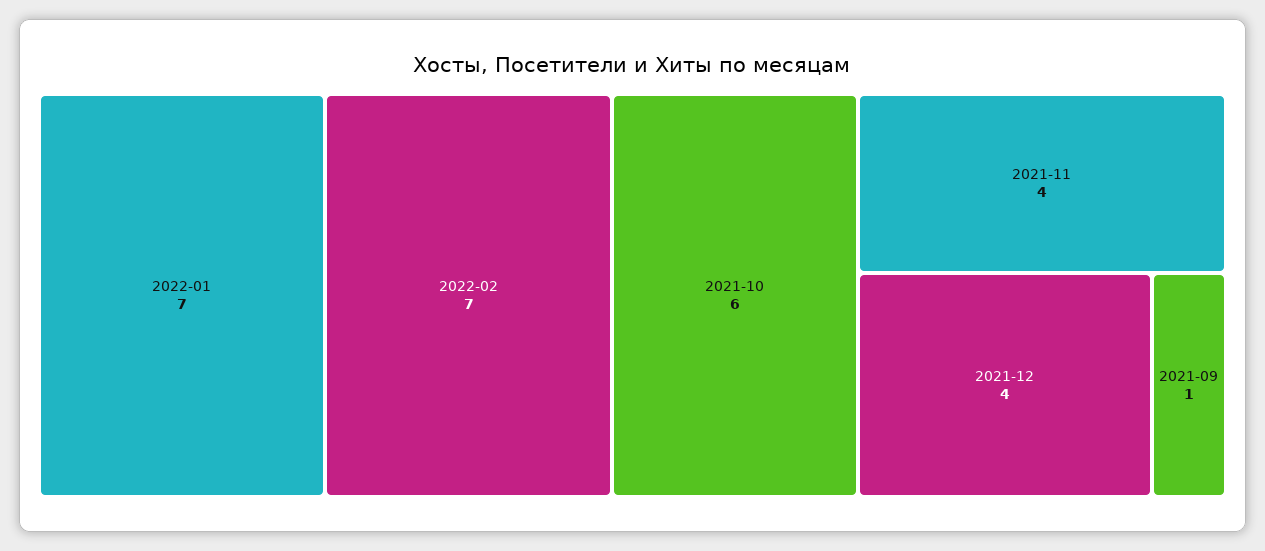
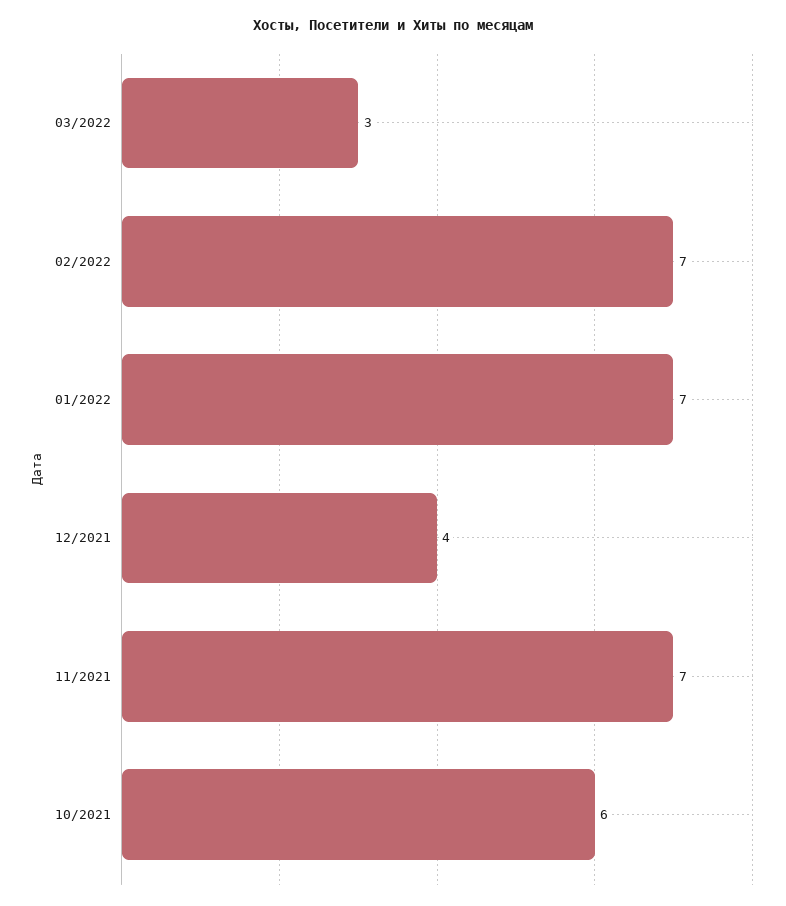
2021-11: 4 -> 7
2021-09: 1 -> none
03/2022: none -> 3

